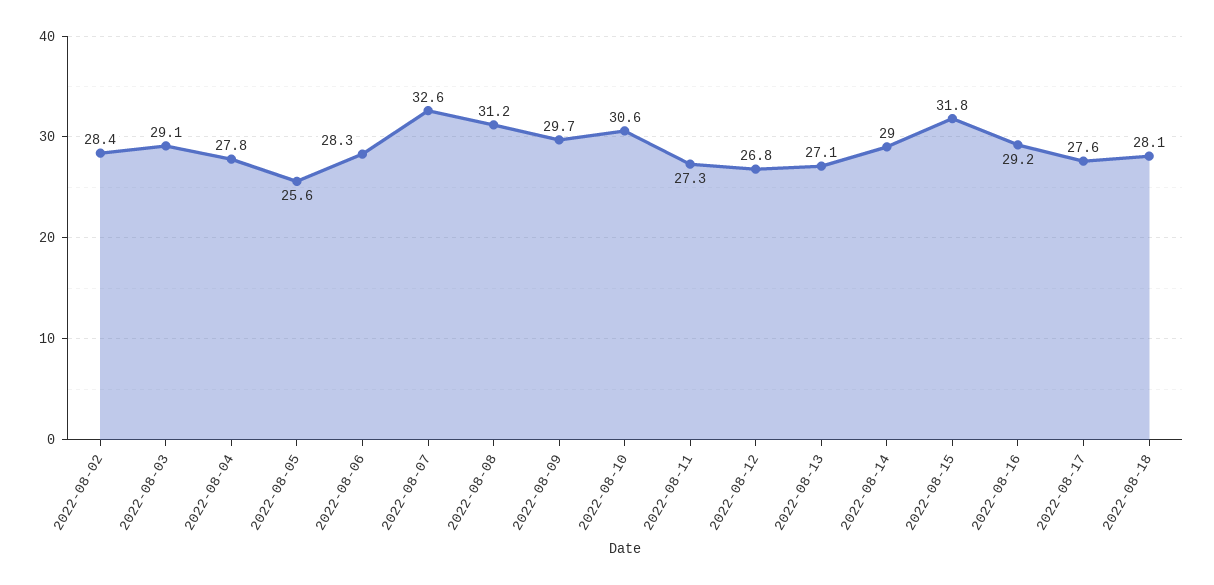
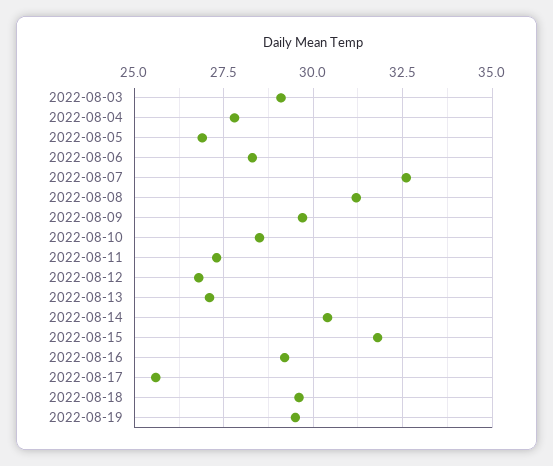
2022-08-02: 28.4 -> none
2022-08-05: 25.6 -> 27
2022-08-10: 30.6 -> 28.5
2022-08-14: 29 -> 30.5
2022-08-17: 27.6 -> 25.5
2022-08-18: 28.1 -> 29.5
2022-08-19: none -> 29.5

